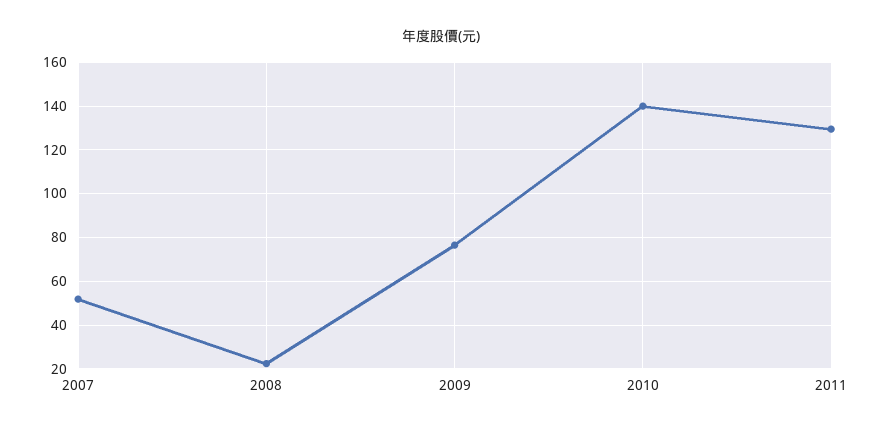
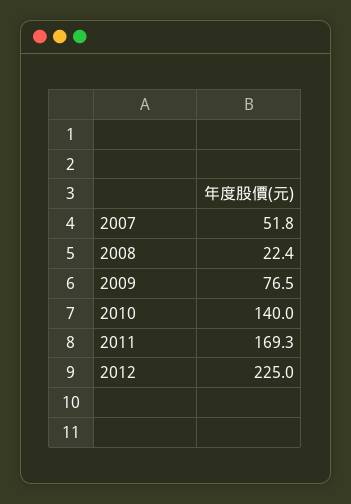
2011: 130 -> 169.3
2012: none -> 225

